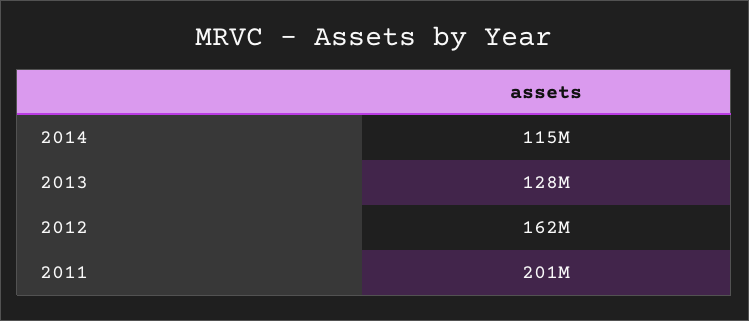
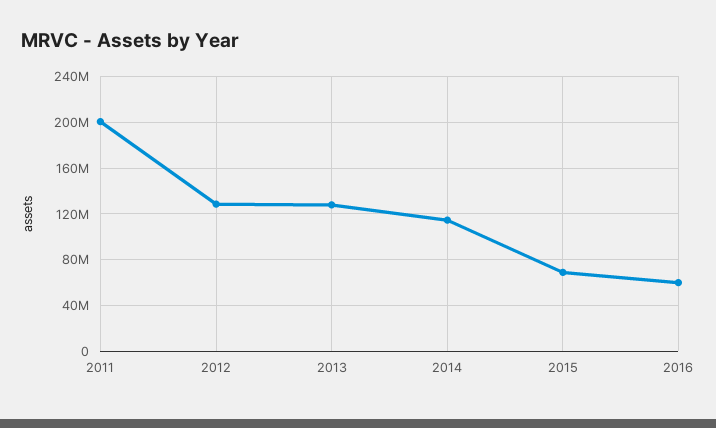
2012: 162000000 -> 130000000
2015: none -> 70000000
2016: none -> 60000000

